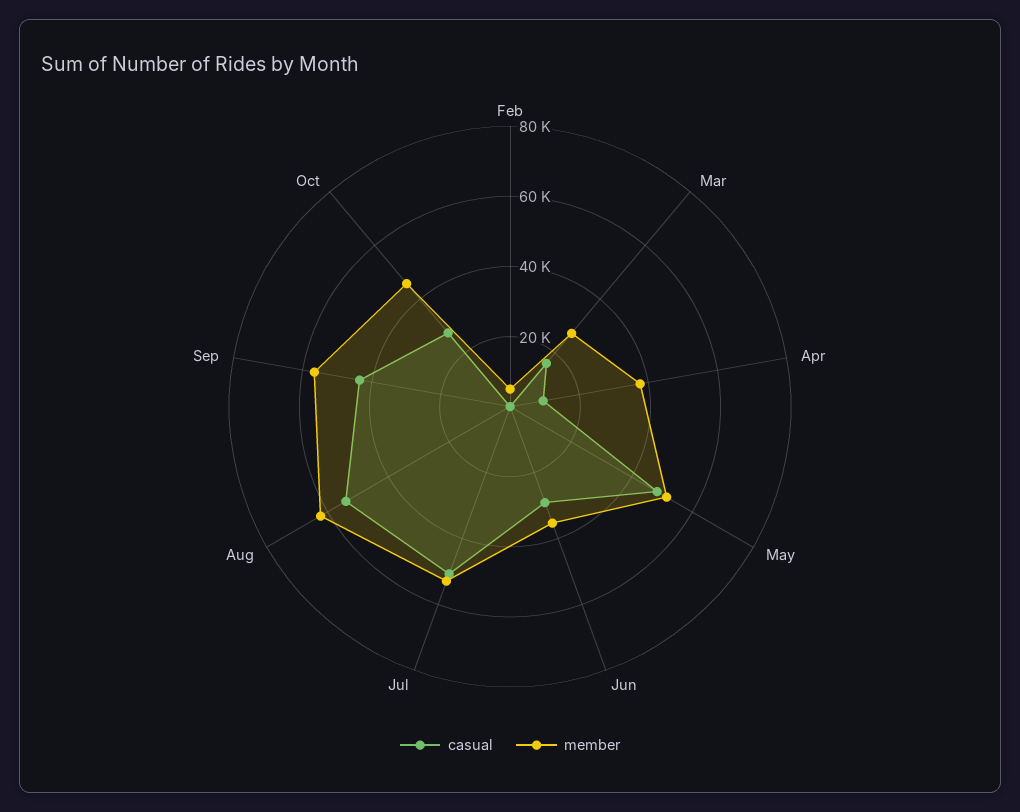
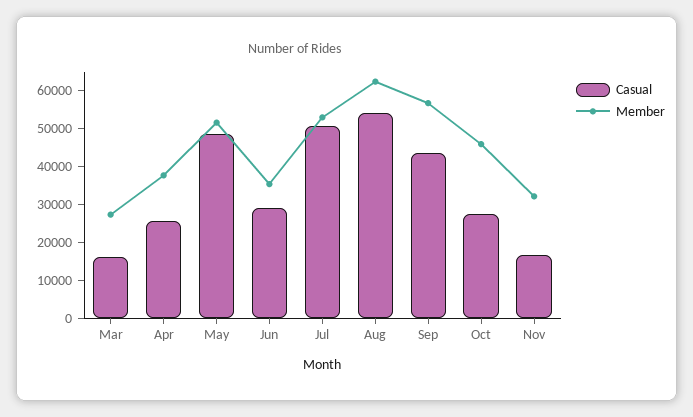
casual, Feb: 0 -> none
member, Feb: 5000 -> none
casual, Apr: 10000 -> 25000
casual, Nov: none -> 17500
member, Nov: none -> 32500

